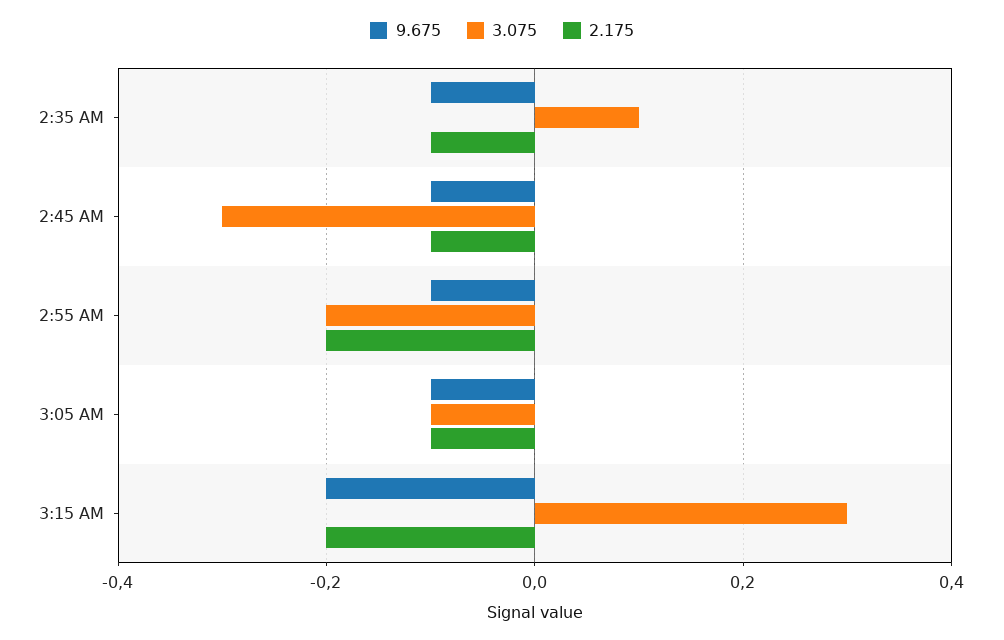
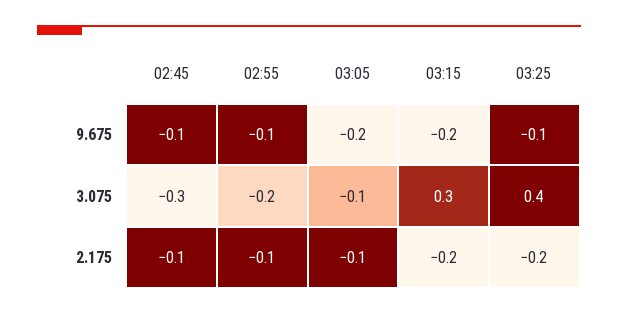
9.675, 2:35 AM: -0.1 -> none
3.075, 2:35 AM: 0.1 -> none
2.175, 2:35 AM: -0.1 -> none
2.175, 2:55 AM: -0.2 -> -0.1
9.675, 3:05 AM: -0.1 -> -0.2
9.675, 03:25: none -> -0.1
3.075, 03:25: none -> 0.4
2.175, 03:25: none -> -0.2

